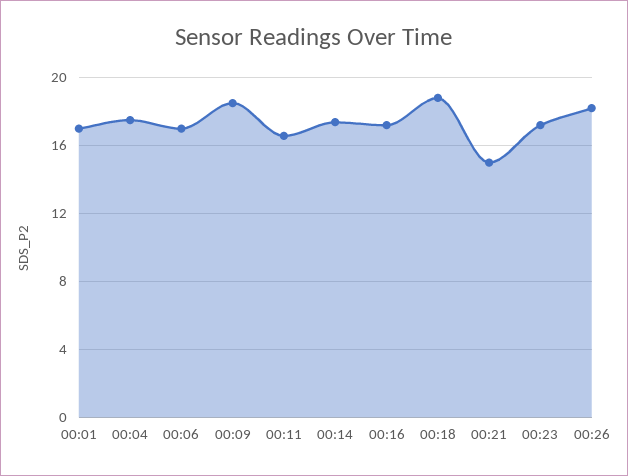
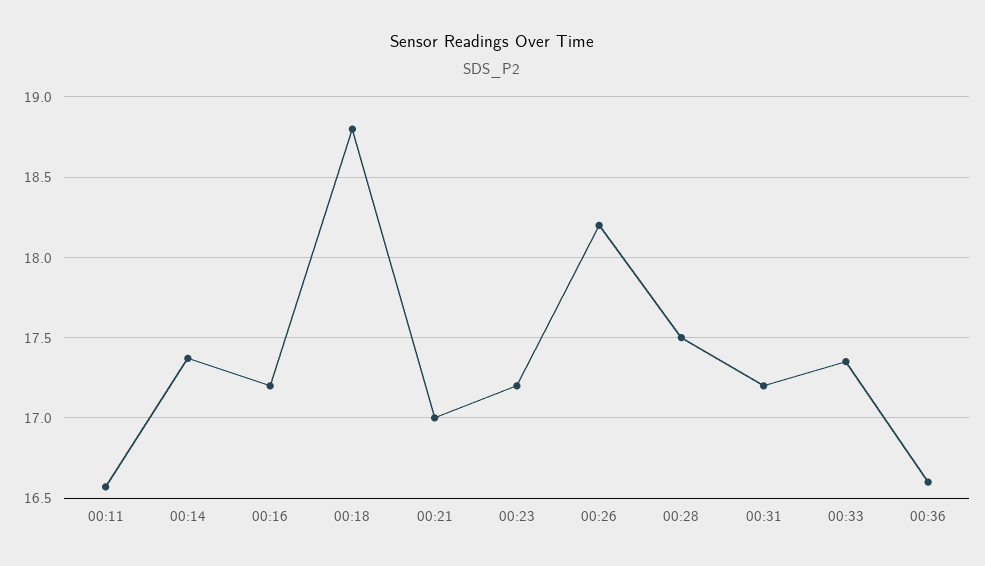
00:01: 17 -> none
00:04: 17.5 -> none
00:06: 17 -> none
00:09: 18.5 -> none
00:21: 15 -> 17
00:28: none -> 17.5
00:31: none -> 17.2
00:33: none -> 17.35
00:36: none -> 16.6

